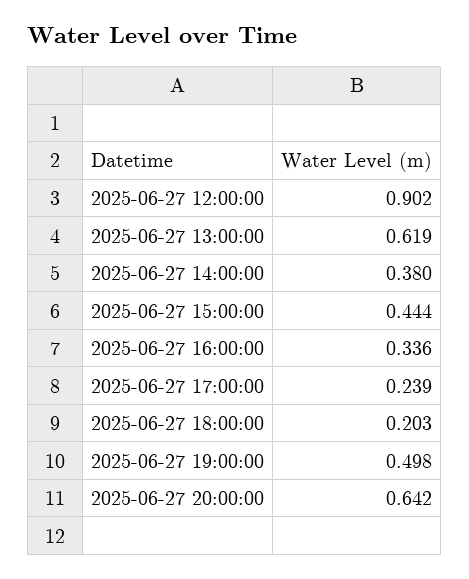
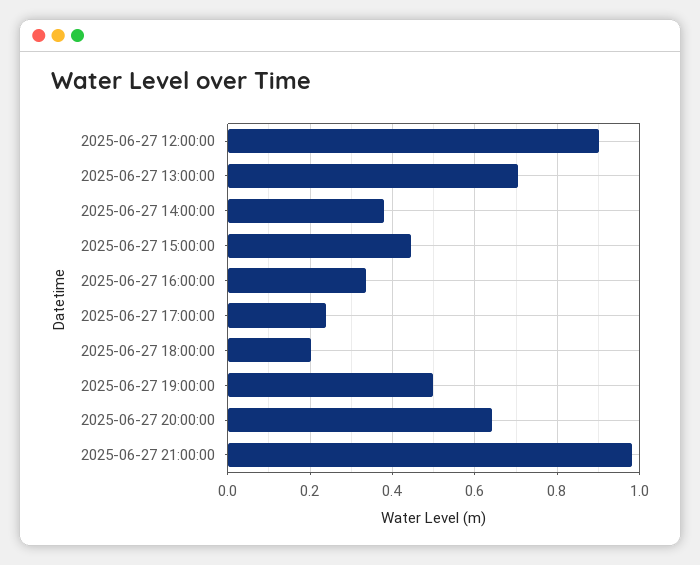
2025-06-27 13:00:00: 0.619 -> 0.7
2025-06-27 21:00:00: none -> 0.98

